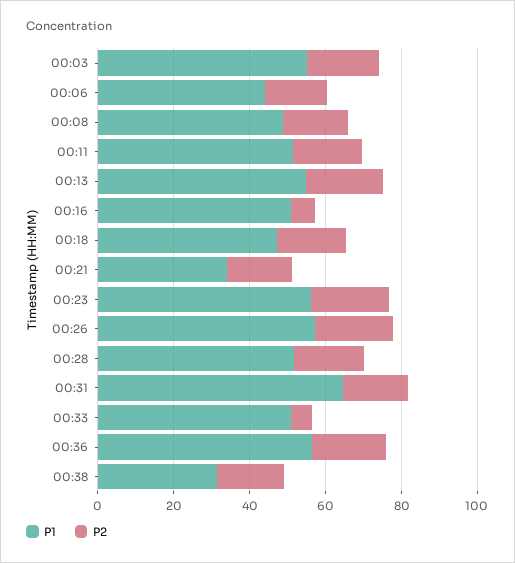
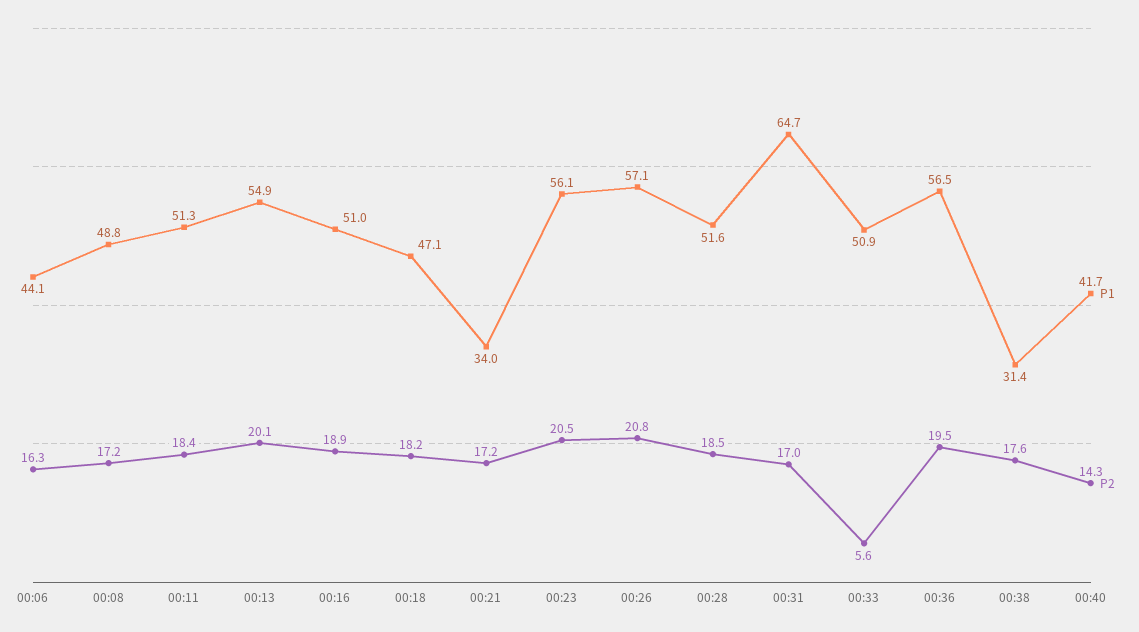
P1, 00:03: 55 -> none
P2, 00:03: 20 -> none
P2, 00:16: 5 -> 18.9
P1, 00:40: none -> 41.7
P2, 00:40: none -> 14.3

